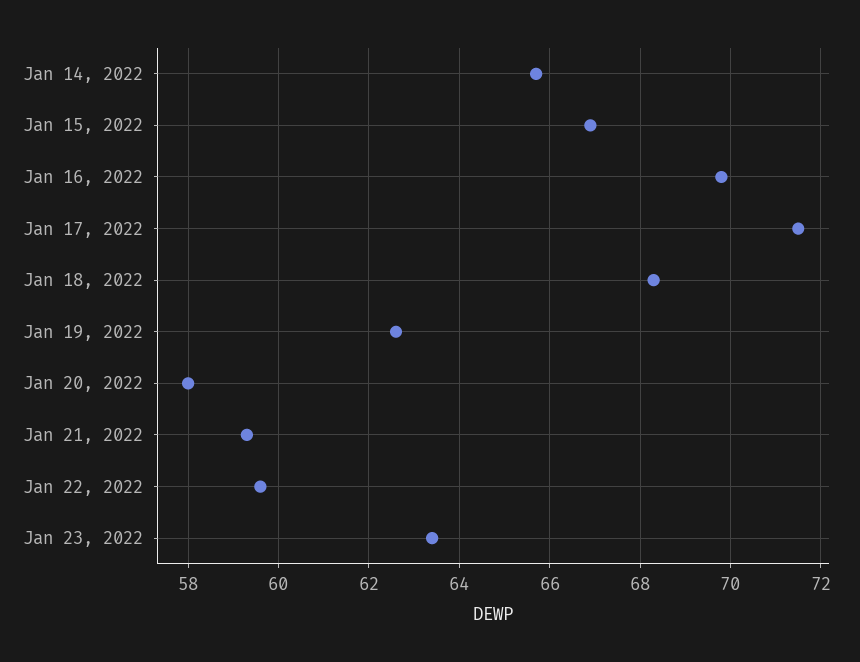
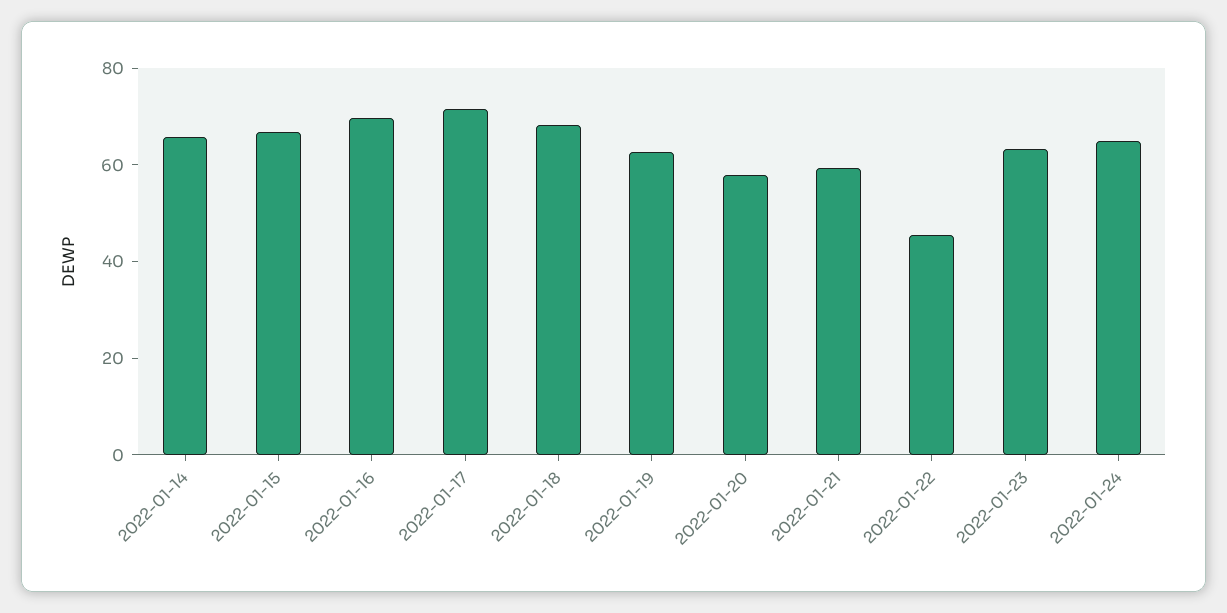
Jan 22, 2022: 59.5 -> 45
2022-01-24: none -> 65

